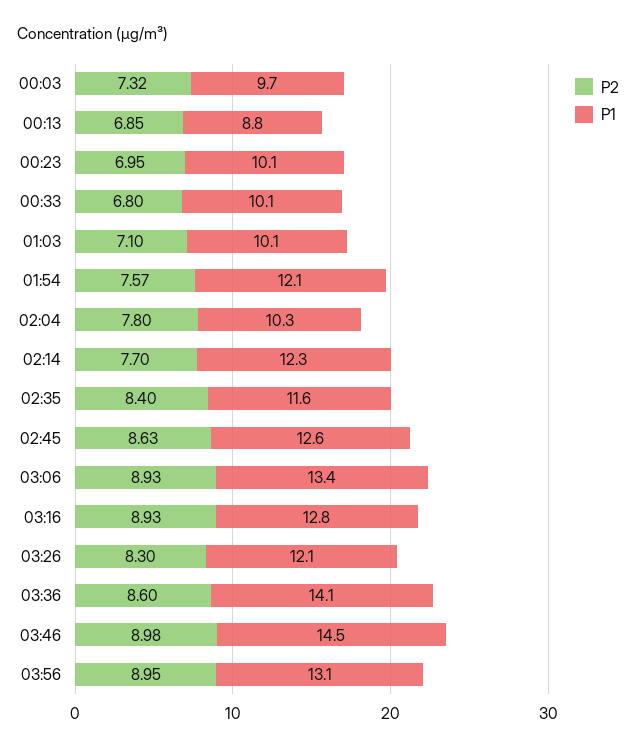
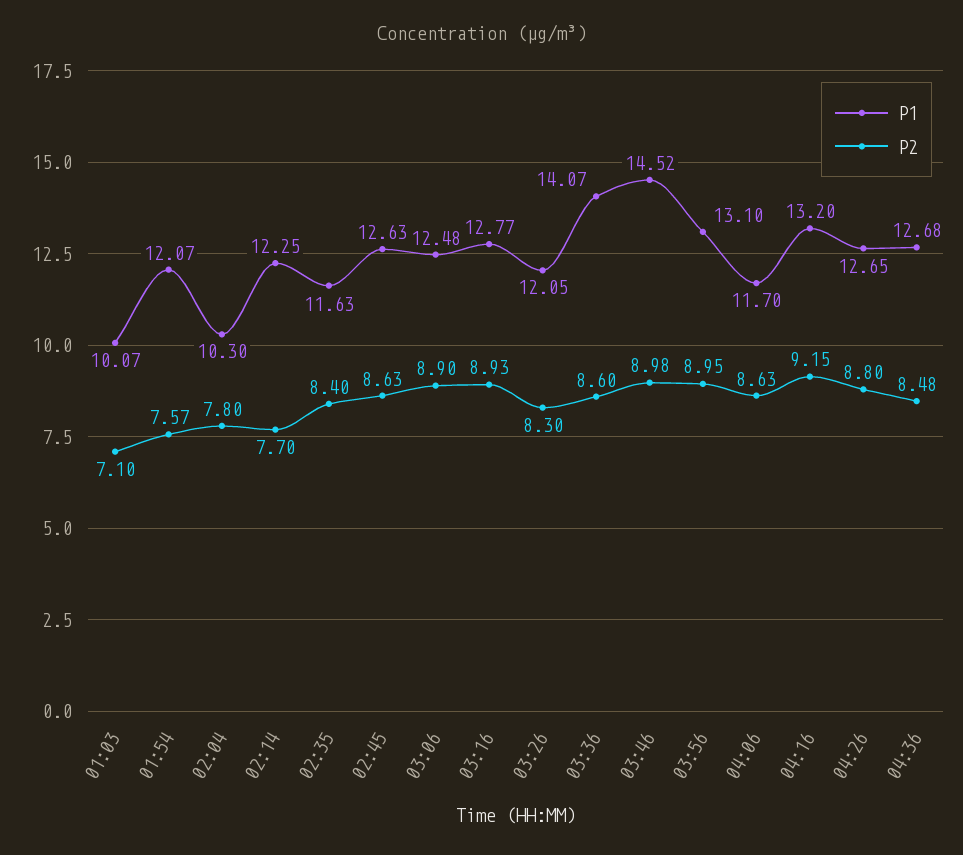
P2, 00:03: 7.32 -> none
P1, 00:03: 9.7 -> none
P2, 00:13: 6.85 -> none
P1, 00:13: 8.8 -> none
P2, 00:23: 6.95 -> none
P1, 00:23: 10.1 -> none
P2, 00:33: 6.8 -> none
P1, 00:33: 10.1 -> none
P2, 03:06: 8.93 -> 8.9
P1, 03:06: 13.4 -> 12.48
P1, 04:06: none -> 11.7
P2, 04:06: none -> 8.63
P1, 04:16: none -> 13.2
P2, 04:16: none -> 9.15
P1, 04:26: none -> 12.65
P2, 04:26: none -> 8.8
P1, 04:36: none -> 12.68
P2, 04:36: none -> 8.48

